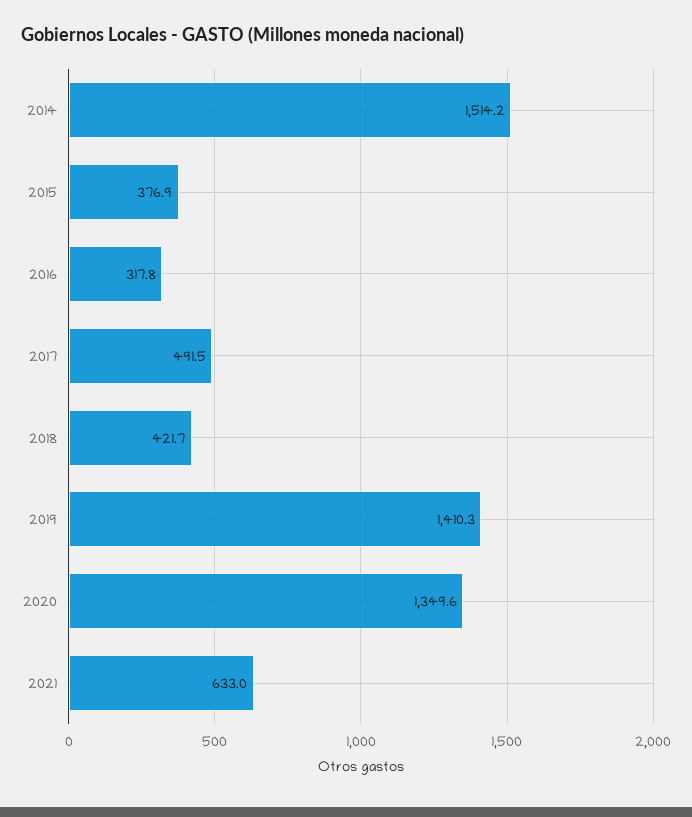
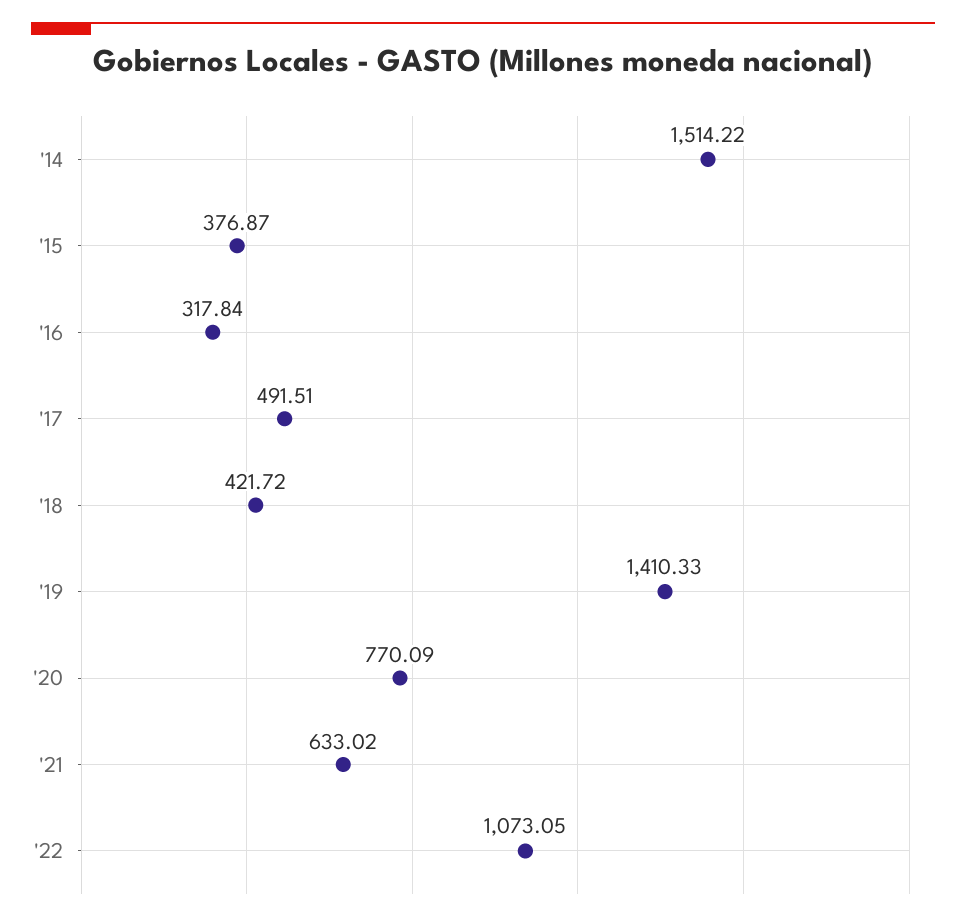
2020: 1349.6 -> 770.09
'22: none -> 1073.05

